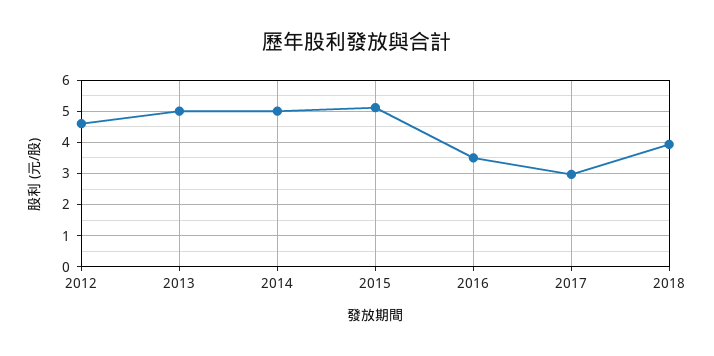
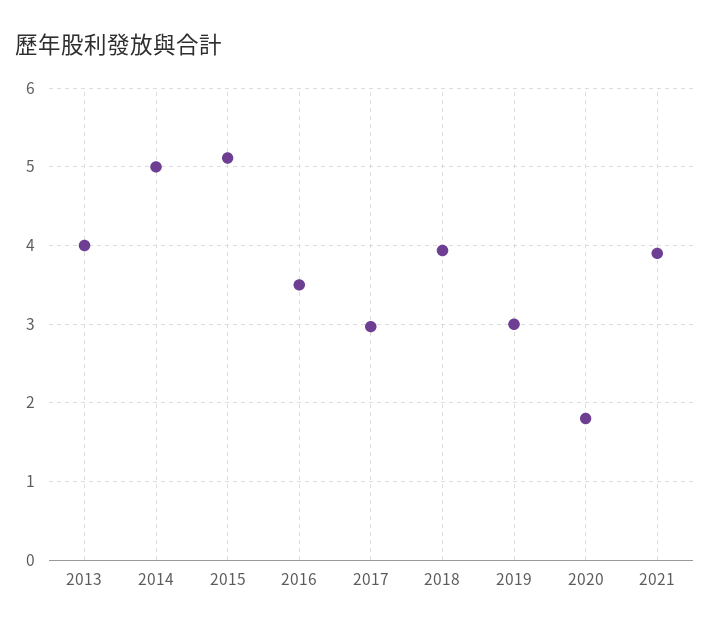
2012: 4.6 -> none
2013: 5 -> 4
2019: none -> 3
2020: none -> 1.8
2021: none -> 3.9

